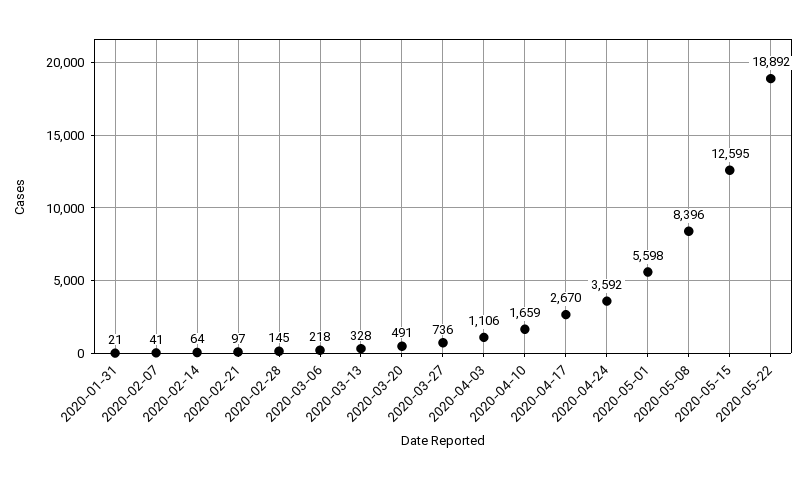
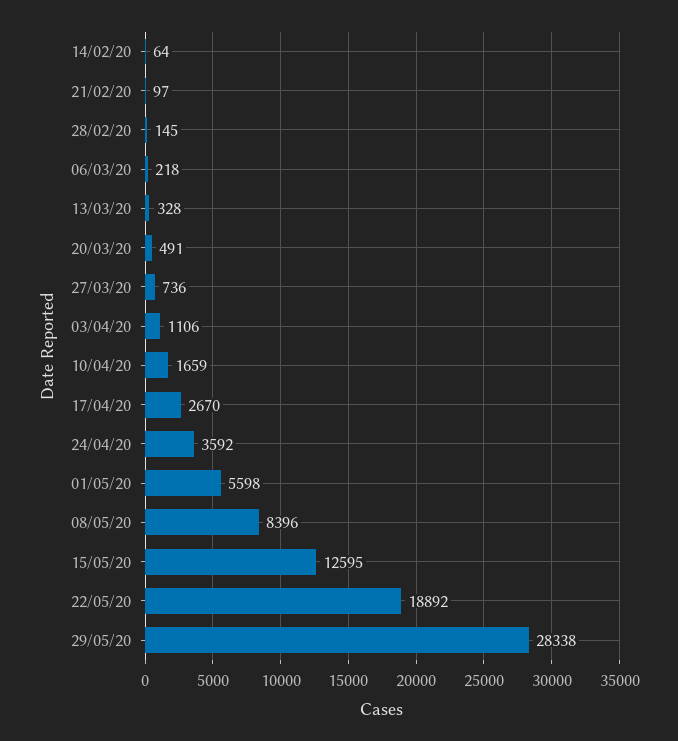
2020-01-31: 21 -> none
2020-02-07: 41 -> none
29/05/20: none -> 28338

